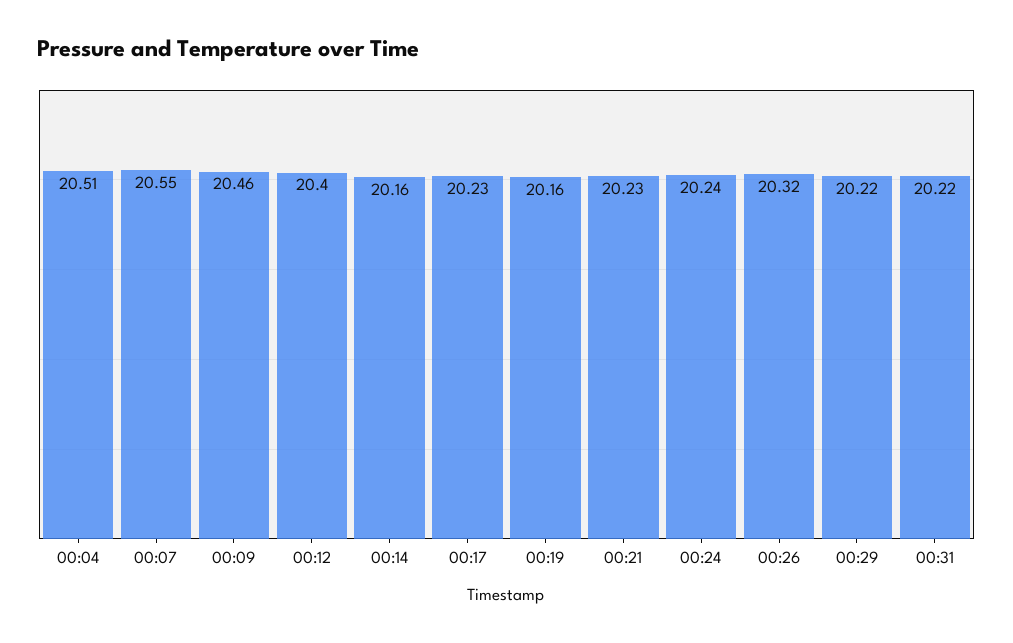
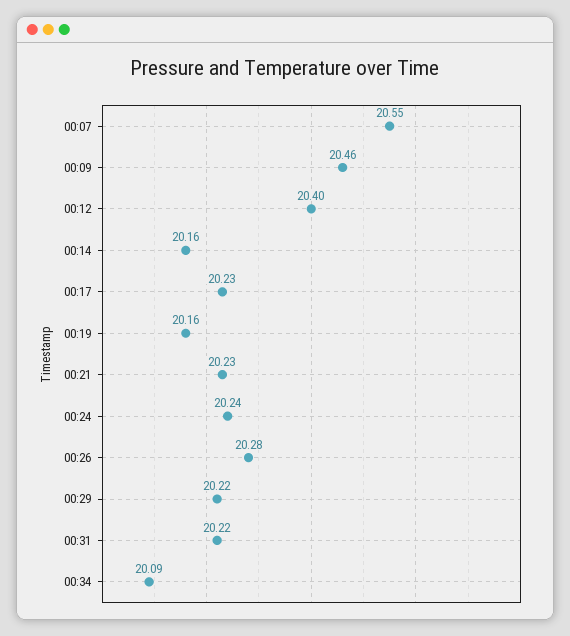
00:04: 20.51 -> none
00:26: 20.32 -> 20.28
00:34: none -> 20.09

